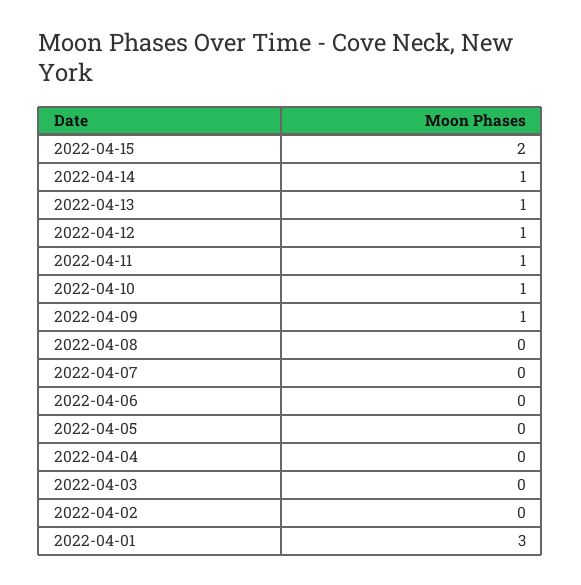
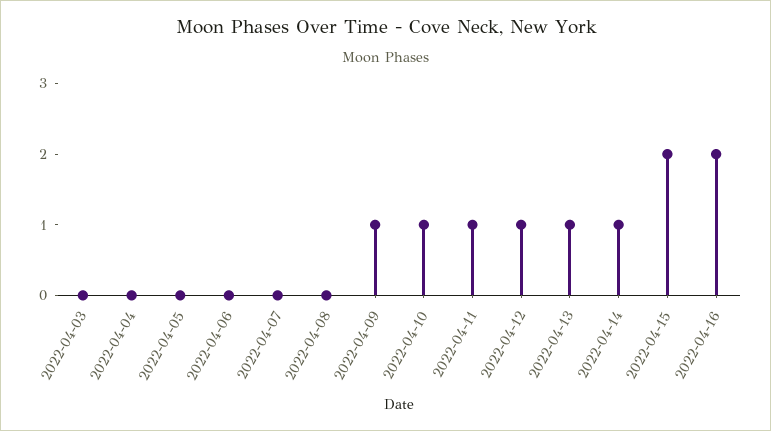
2022-04-02: 0 -> none
2022-04-01: 3 -> none
2022-04-16: none -> 2

